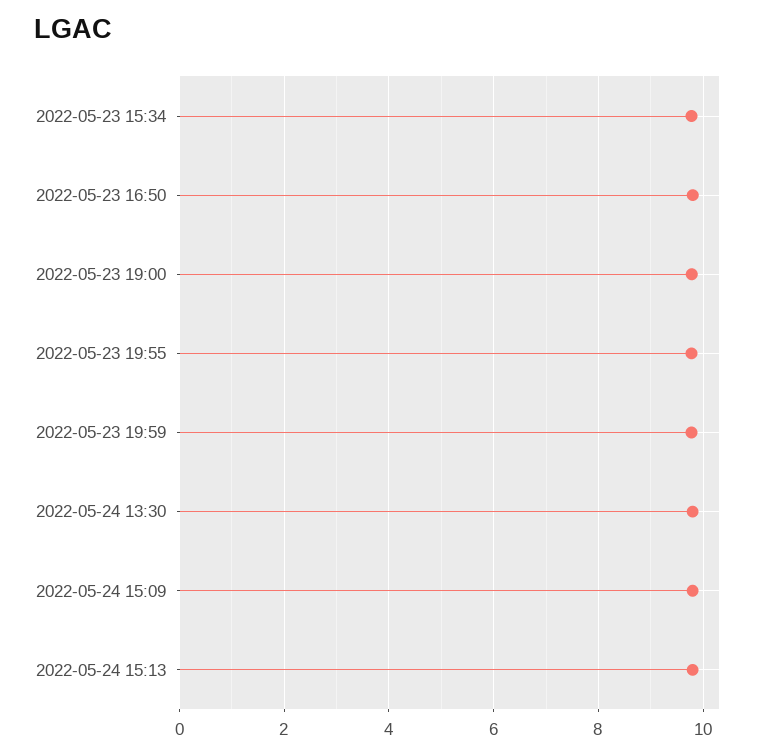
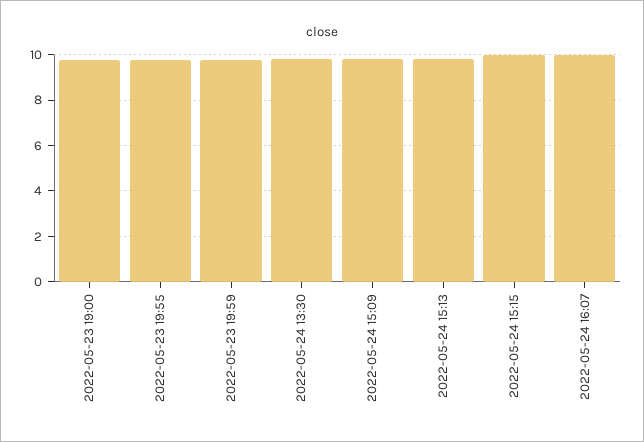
2022-05-23 15:34: 9.8 -> none
2022-05-23 16:50: 9.8 -> none
2022-05-24 15:15: none -> 10
2022-05-24 16:07: none -> 10

